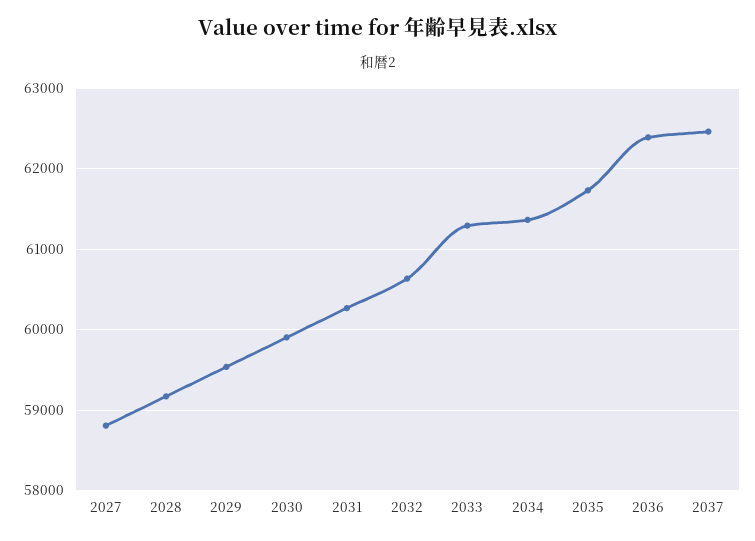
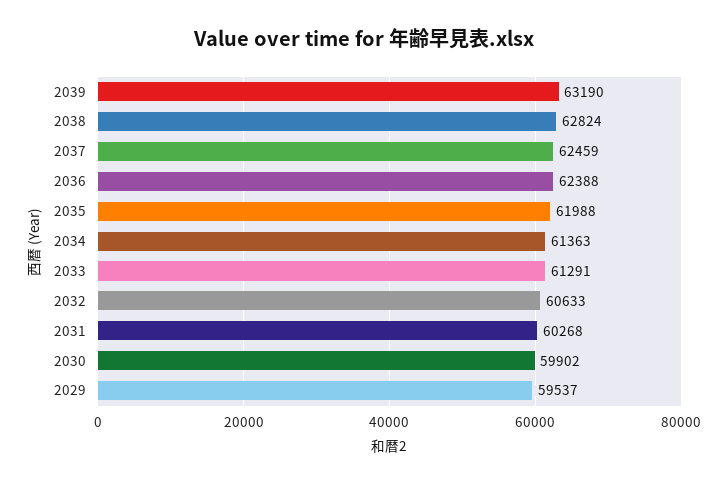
2027: 58800 -> none
2028: 59200 -> none
2035: 61700 -> 61988
2039: none -> 63190
2038: none -> 62824

